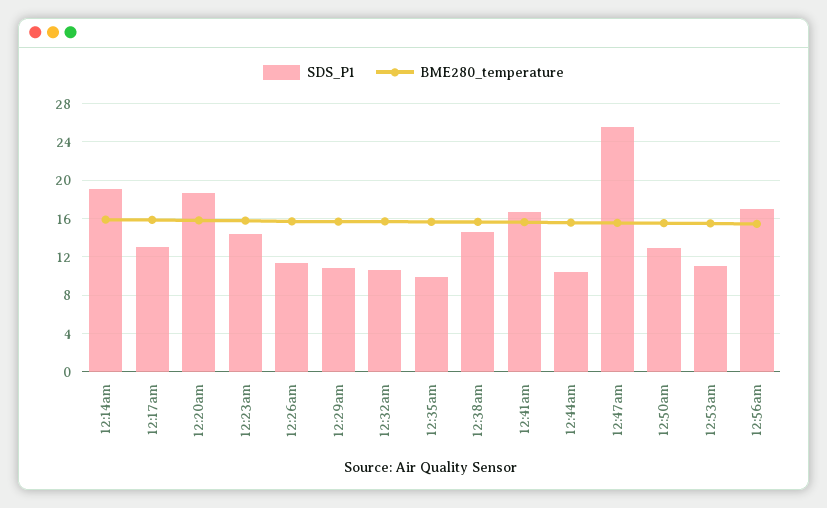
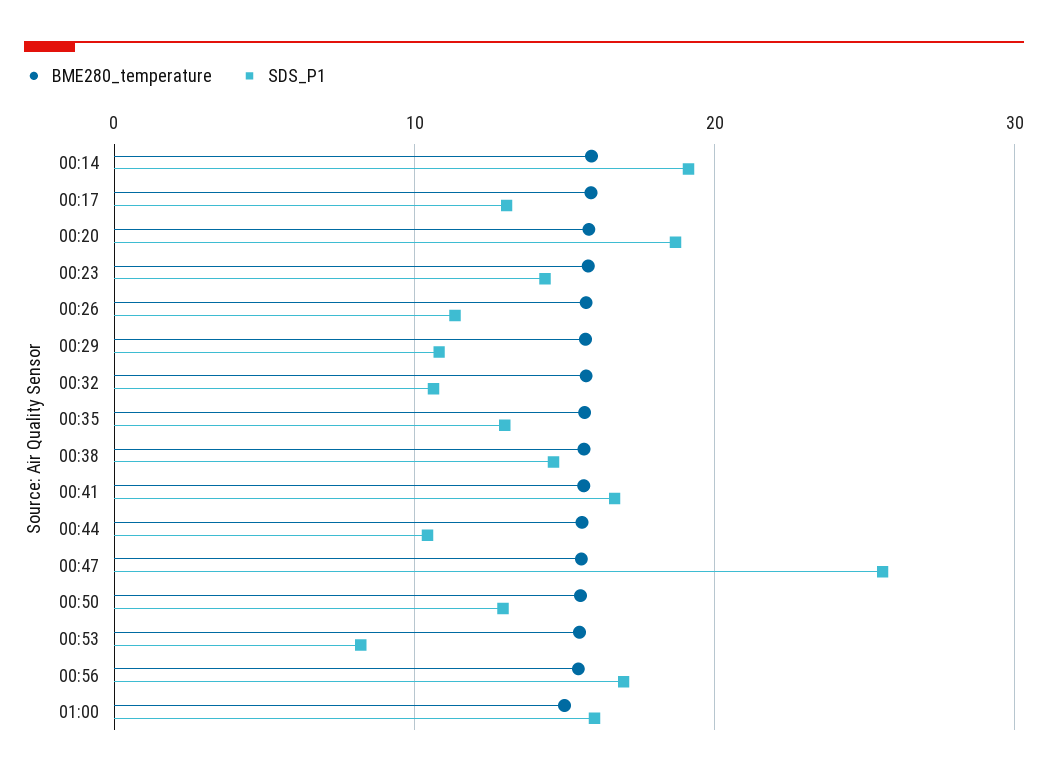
SDS_P1, 12:35am: 10 -> 13
SDS_P1, 12:53am: 11 -> 8
BME280_temperature, 01:00: none -> 15
SDS_P1, 01:00: none -> 16

